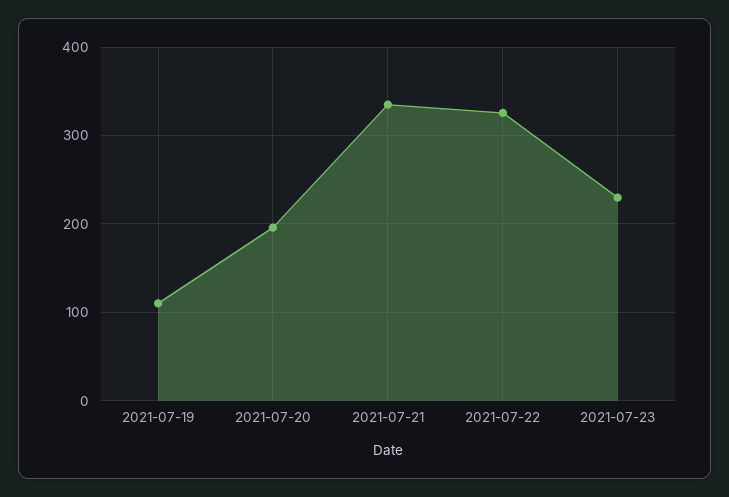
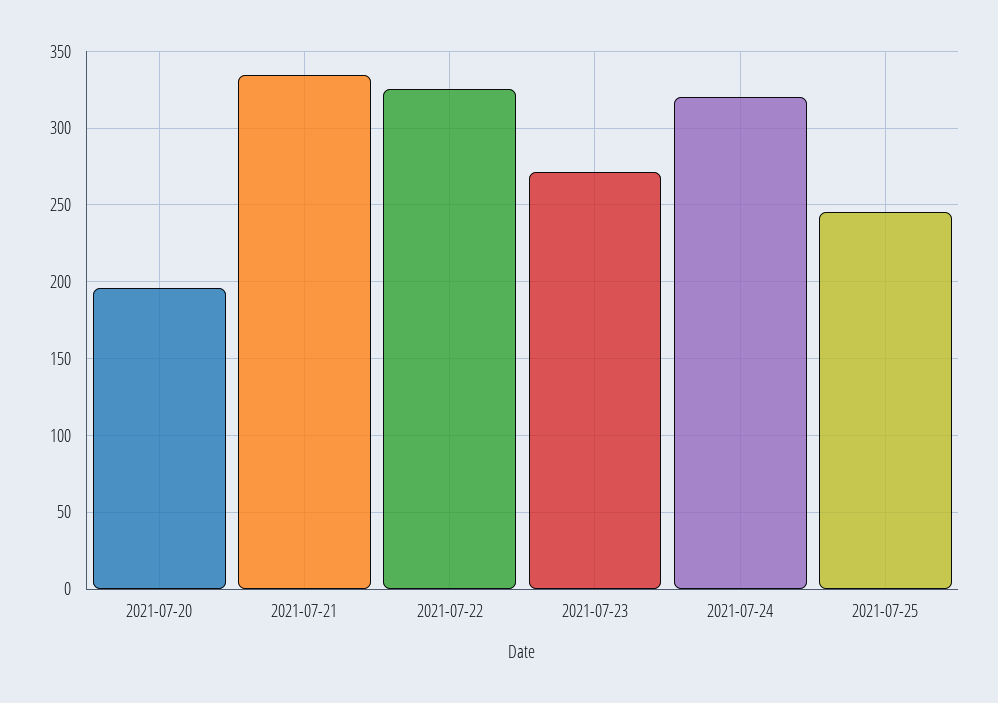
2021-07-19: 110 -> none
2021-07-23: 230 -> 270
2021-07-24: none -> 320
2021-07-25: none -> 245

